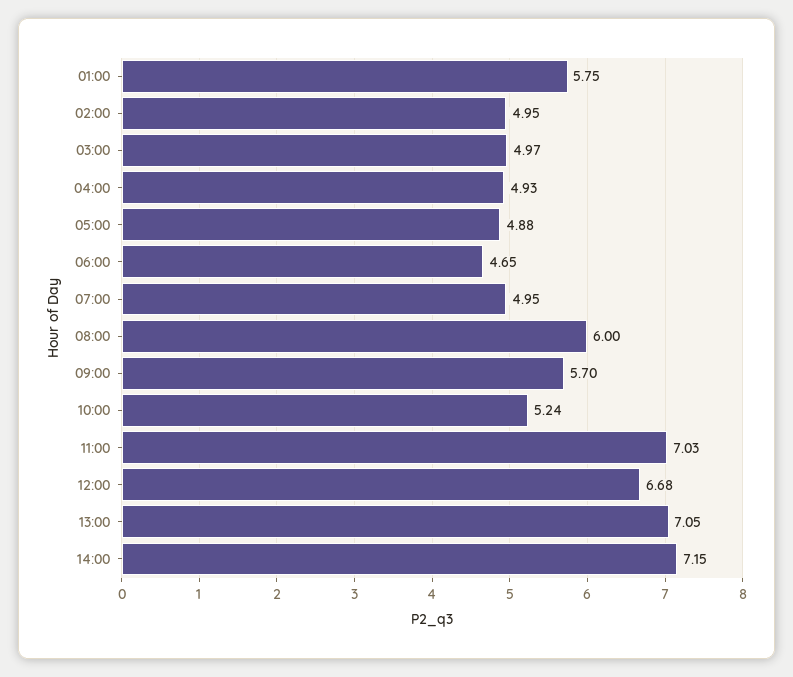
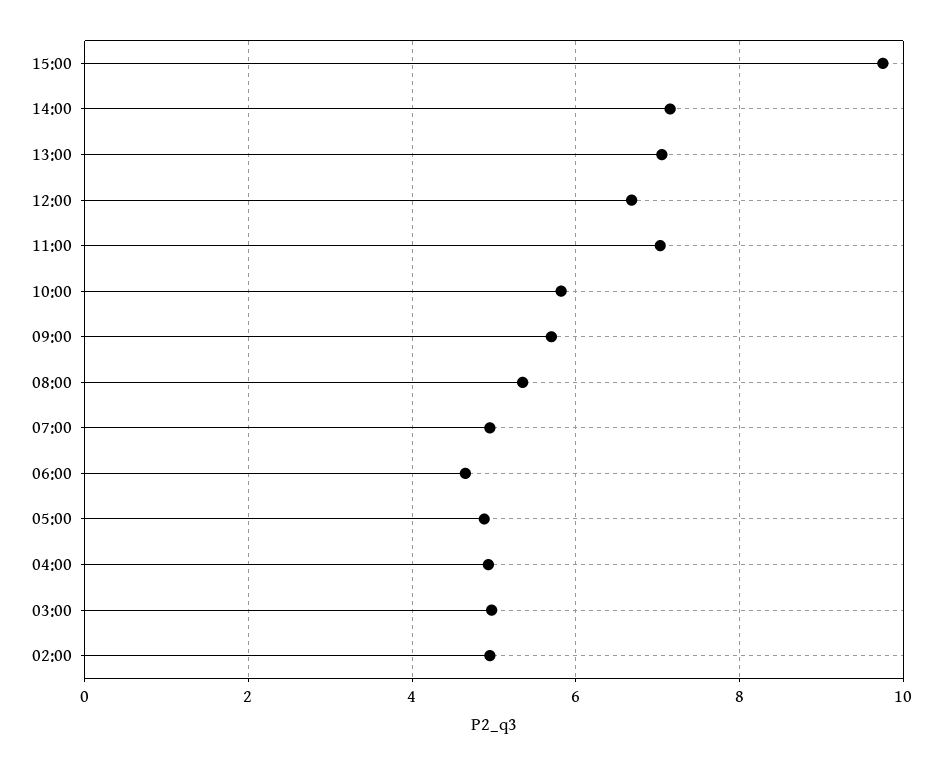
01:00: 5.75 -> none
08:00: 6 -> 5.4
10:00: 5.24 -> 5.8
15:00: none -> 9.8

